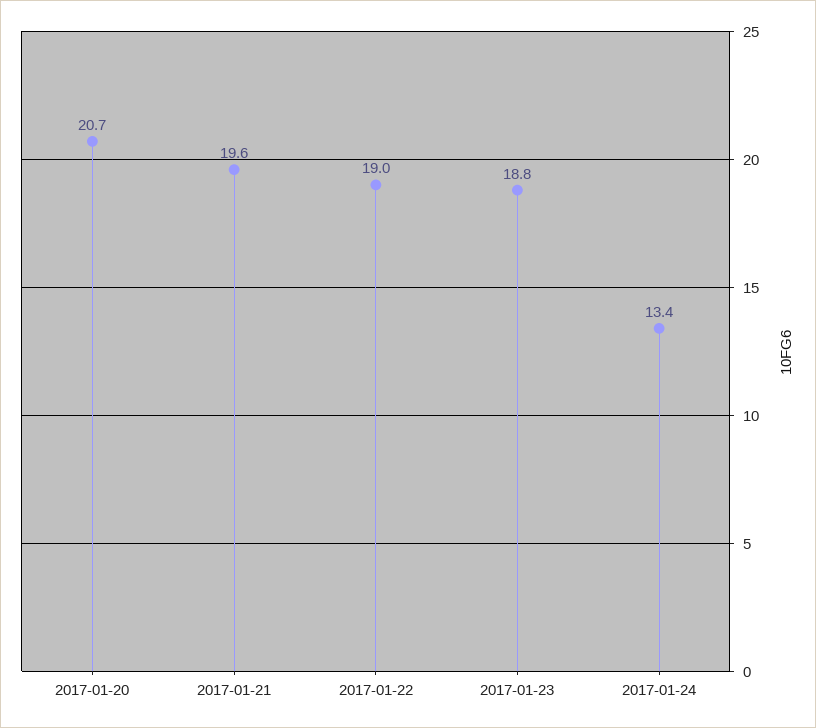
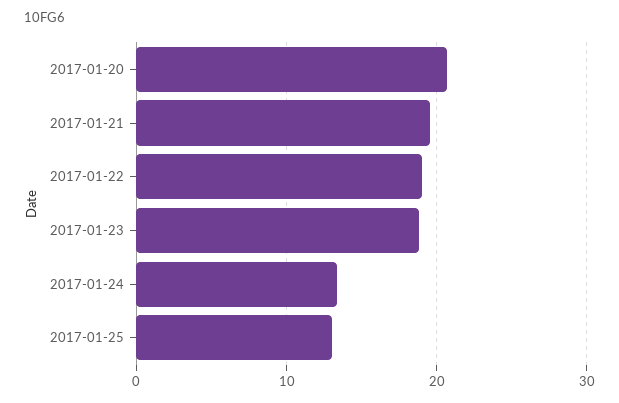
2017-01-25: none -> 13

